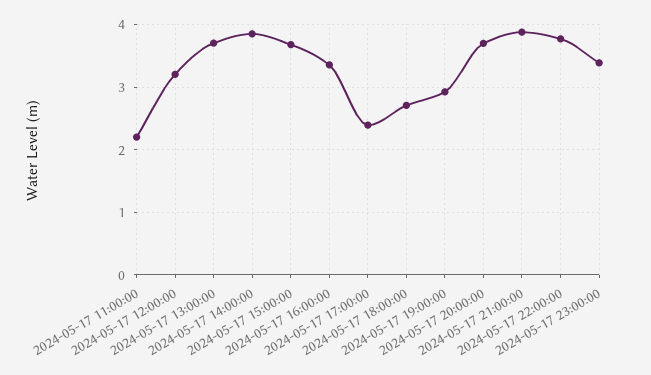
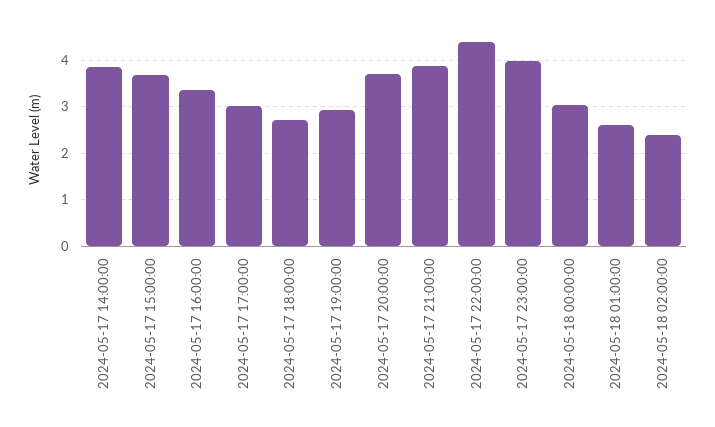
2024-05-17 11:00:00: 2.2 -> none
2024-05-17 12:00:00: 3.2 -> none
2024-05-17 13:00:00: 3.7 -> none
2024-05-17 17:00:00: 2.4 -> 3
2024-05-17 22:00:00: 3.8 -> 4.4
2024-05-17 23:00:00: 3.4 -> 4
2024-05-18 00:00:00: none -> 3
2024-05-18 01:00:00: none -> 2.6
2024-05-18 02:00:00: none -> 2.4

